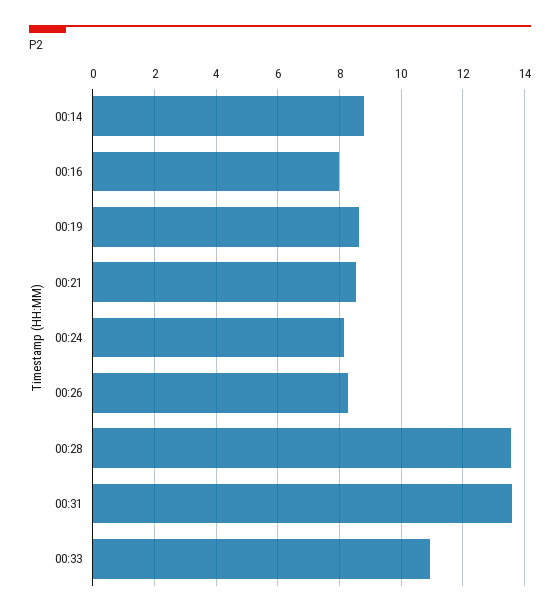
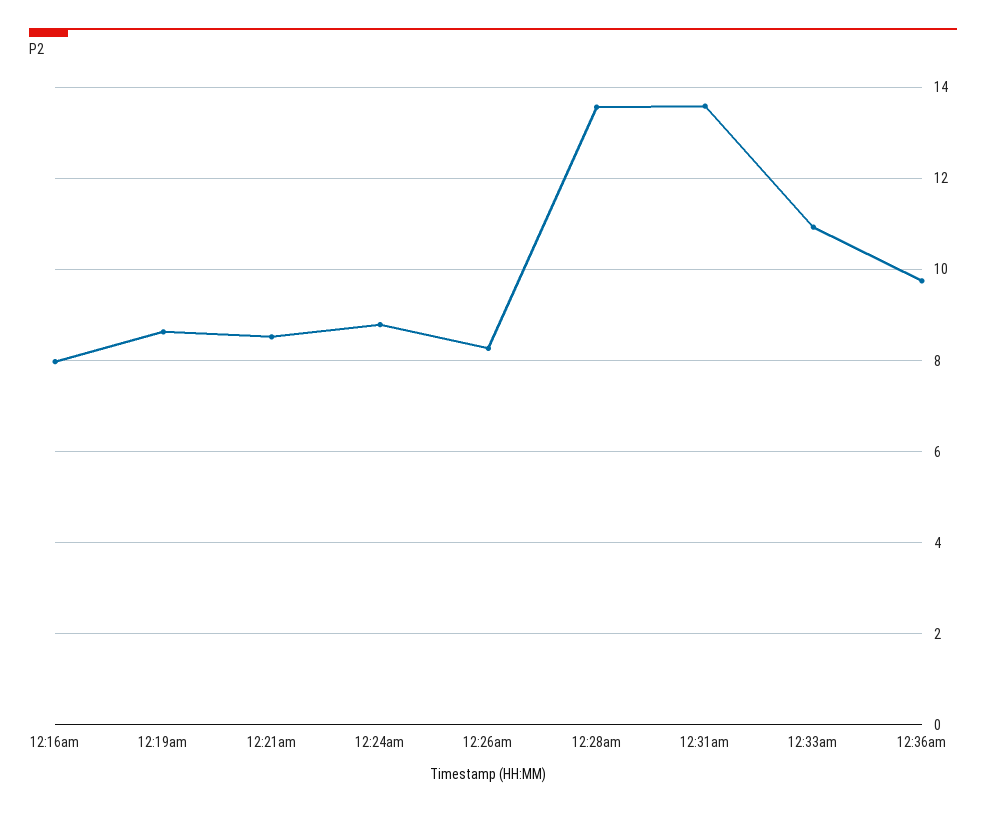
00:14: 8.8 -> none
00:24: 8.2 -> 8.8
12:36am: none -> 9.8

